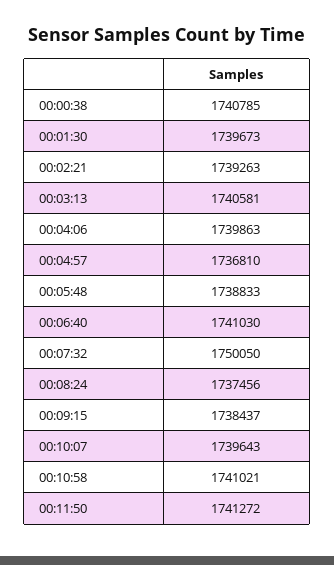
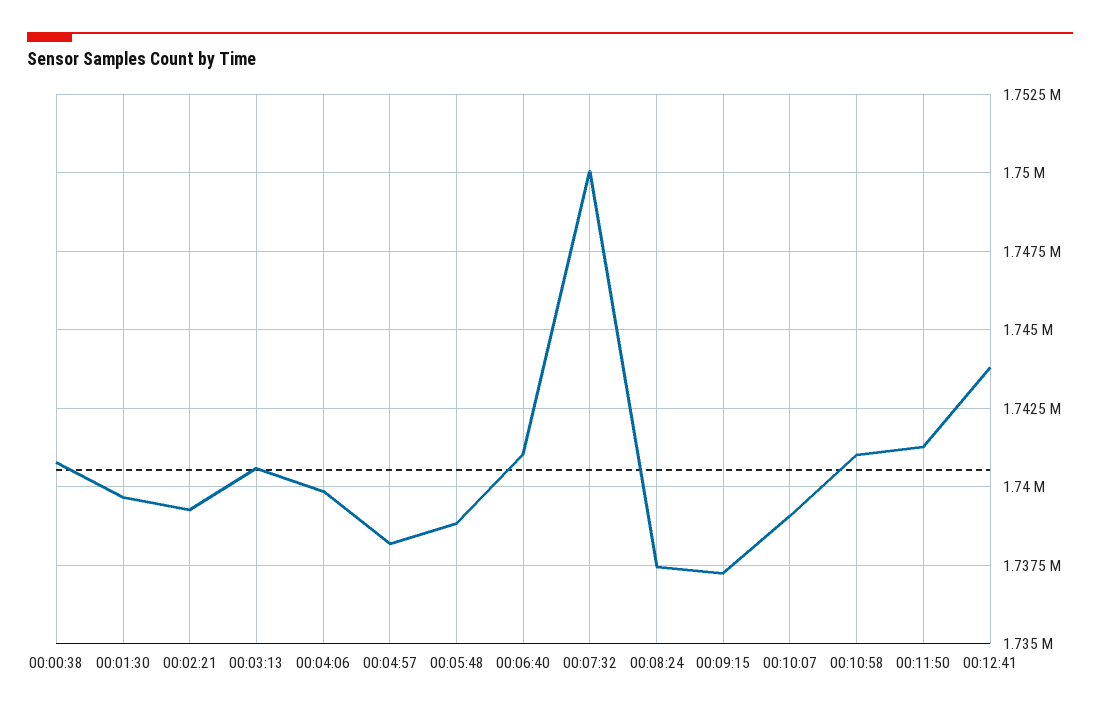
00:04:57: 1736810 -> 1738250
00:09:15: 1738437 -> 1737250
00:10:07: 1739643 -> 1739000
00:12:41: none -> 1743750

